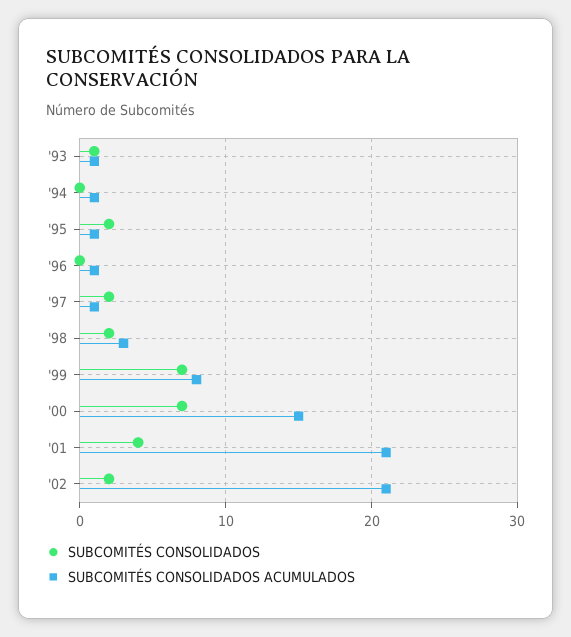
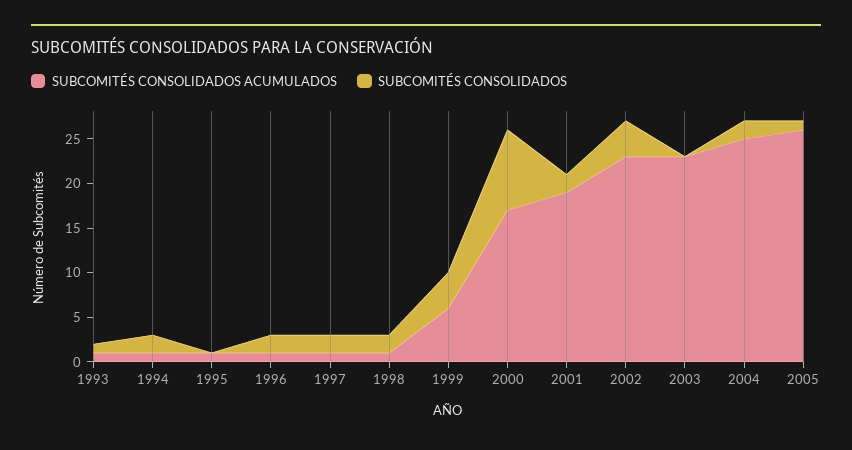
SUBCOMITÉS CONSOLIDADOS, '94: 0 -> 2
SUBCOMITÉS CONSOLIDADOS, '95: 2 -> 0
SUBCOMITÉS CONSOLIDADOS, '96: 0 -> 2
SUBCOMITÉS CONSOLIDADOS ACUMULADOS, '98: 3 -> 1
SUBCOMITÉS CONSOLIDADOS, '99: 7 -> 4
SUBCOMITÉS CONSOLIDADOS ACUMULADOS, '99: 8 -> 6
SUBCOMITÉS CONSOLIDADOS, '00: 7 -> 9
SUBCOMITÉS CONSOLIDADOS ACUMULADOS, '00: 15 -> 17
SUBCOMITÉS CONSOLIDADOS, '01: 4 -> 2
SUBCOMITÉS CONSOLIDADOS ACUMULADOS, '01: 21 -> 19
SUBCOMITÉS CONSOLIDADOS, '02: 2 -> 4
SUBCOMITÉS CONSOLIDADOS ACUMULADOS, '02: 21 -> 23
SUBCOMITÉS CONSOLIDADOS ACUMULADOS, 2003: none -> 23
SUBCOMITÉS CONSOLIDADOS, 2003: none -> 0
SUBCOMITÉS CONSOLIDADOS ACUMULADOS, 2004: none -> 25
SUBCOMITÉS CONSOLIDADOS, 2004: none -> 2
SUBCOMITÉS CONSOLIDADOS ACUMULADOS, 2005: none -> 26
SUBCOMITÉS CONSOLIDADOS, 2005: none -> 1

